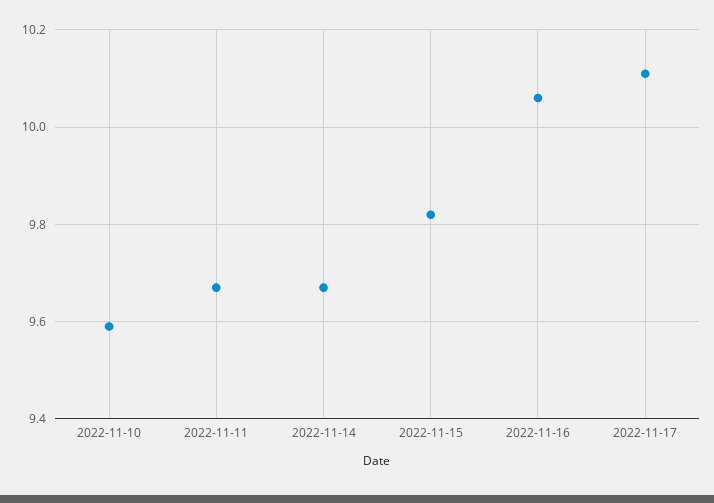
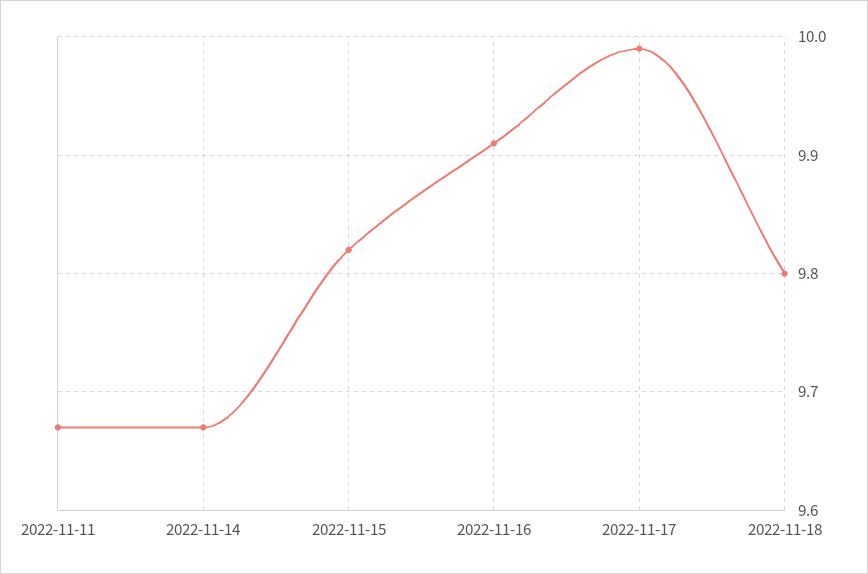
2022-11-10: 9.6 -> none
2022-11-16: 10.05 -> 9.91
2022-11-17: 10.1 -> 9.99
2022-11-18: none -> 9.8

